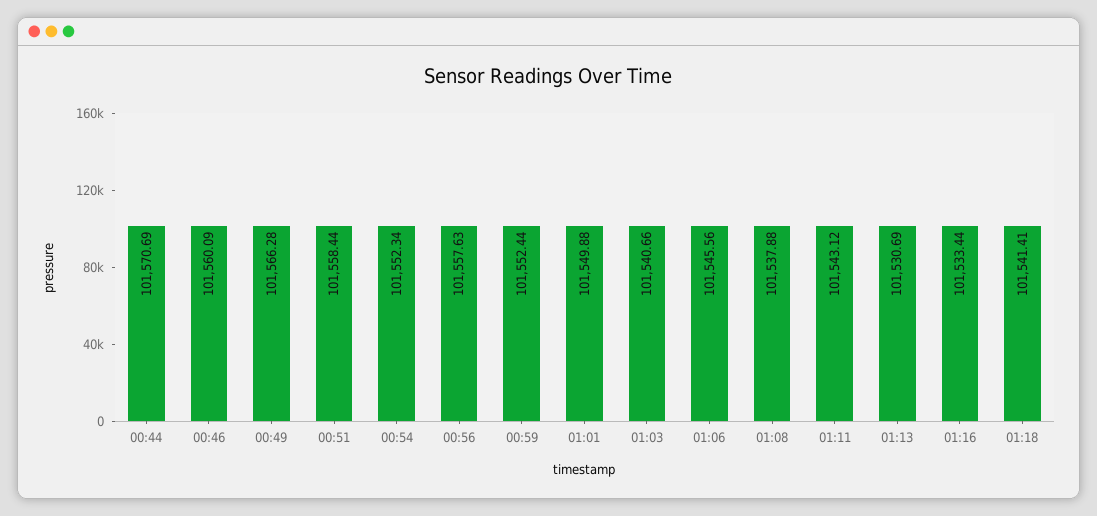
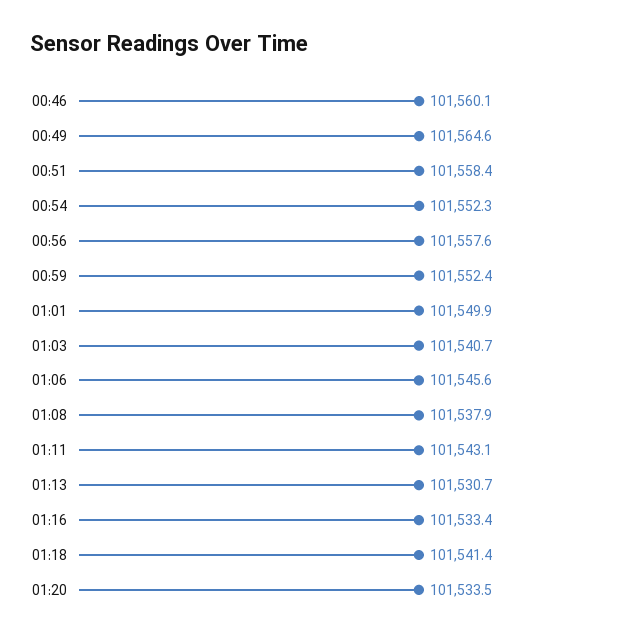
00:44: 101570.69 -> none
00:49: 101566.28 -> 101564.6
01:20: none -> 101533.5

